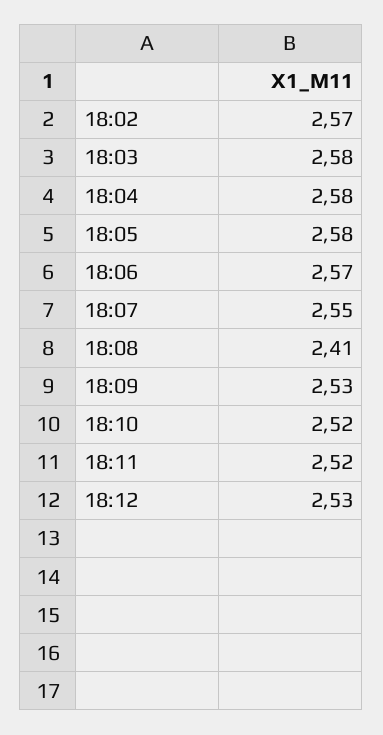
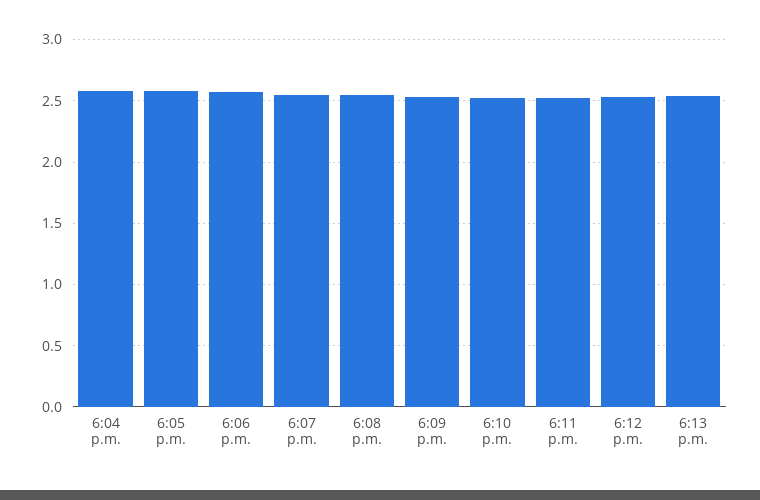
18:02: 2.57 -> none
18:03: 2.58 -> none
18:08: 2.41 -> 2.55
6:13 p.m.: none -> 2.55

